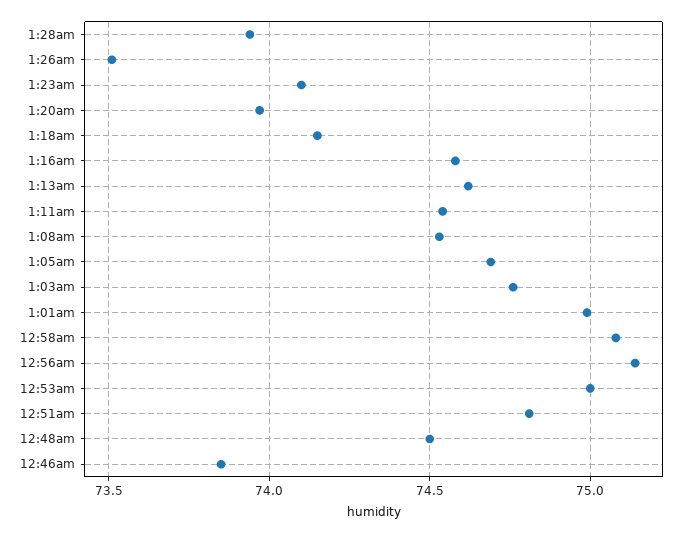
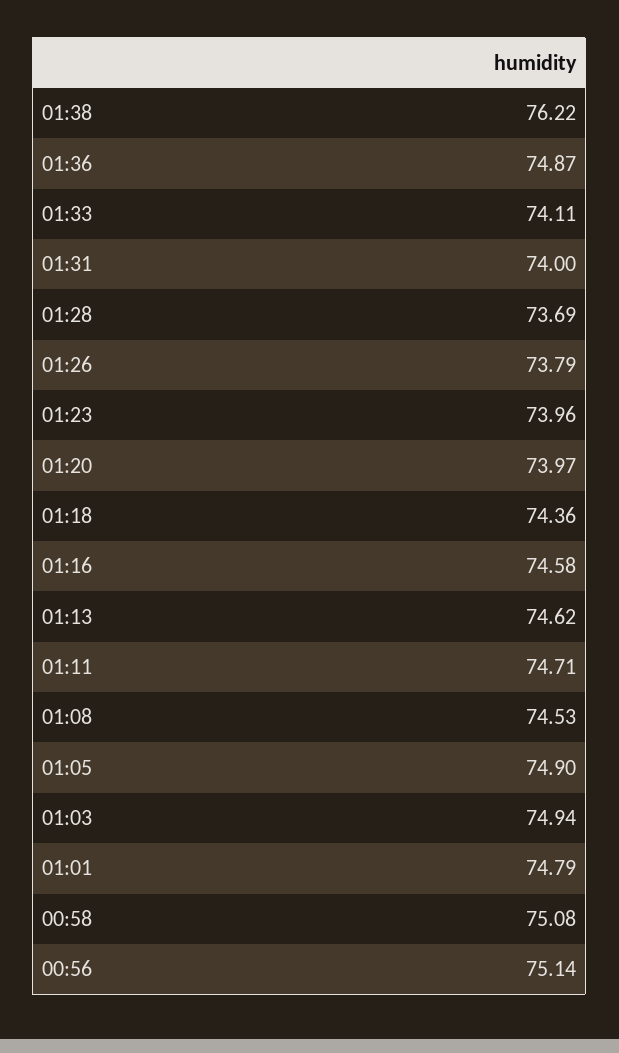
1:28am: 73.95 -> 73.69
1:26am: 73.5 -> 73.79
1:23am: 74.1 -> 73.96
1:18am: 74.15 -> 74.36
1:11am: 74.55 -> 74.71
1:05am: 74.7 -> 74.9
1:03am: 74.75 -> 74.94
1:01am: 75 -> 74.79
12:53am: 75 -> none
12:51am: 74.8 -> none
12:48am: 74.5 -> none
12:46am: 73.85 -> none
01:38: none -> 76.22
01:36: none -> 74.87
01:33: none -> 74.11
01:31: none -> 74

